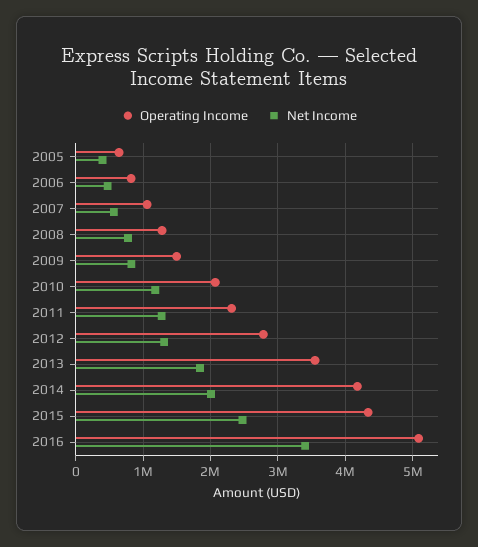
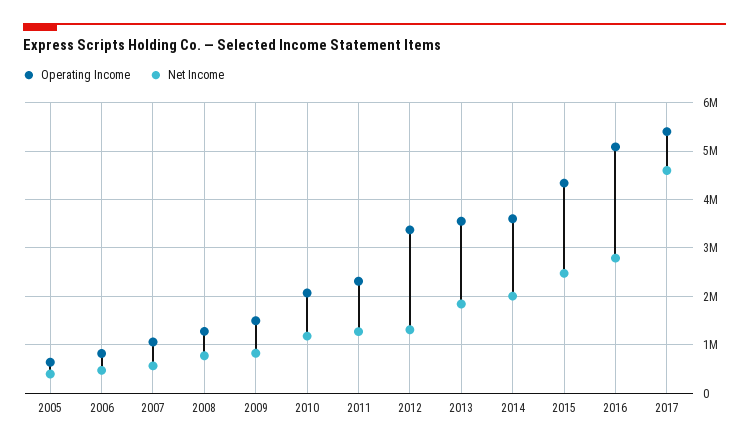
Operating Income, 2012: 2800000 -> 3400000
Operating Income, 2014: 4200000 -> 3600000
Net Income, 2016: 3400000 -> 2800000
Operating Income, 2017: none -> 5400000
Net Income, 2017: none -> 4600000

